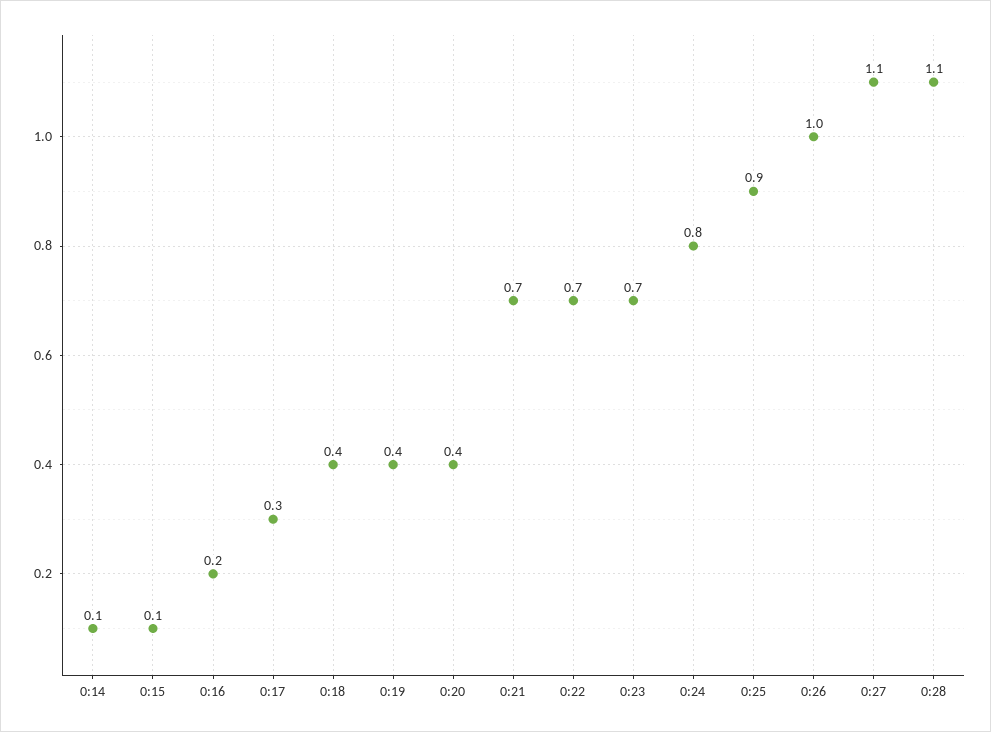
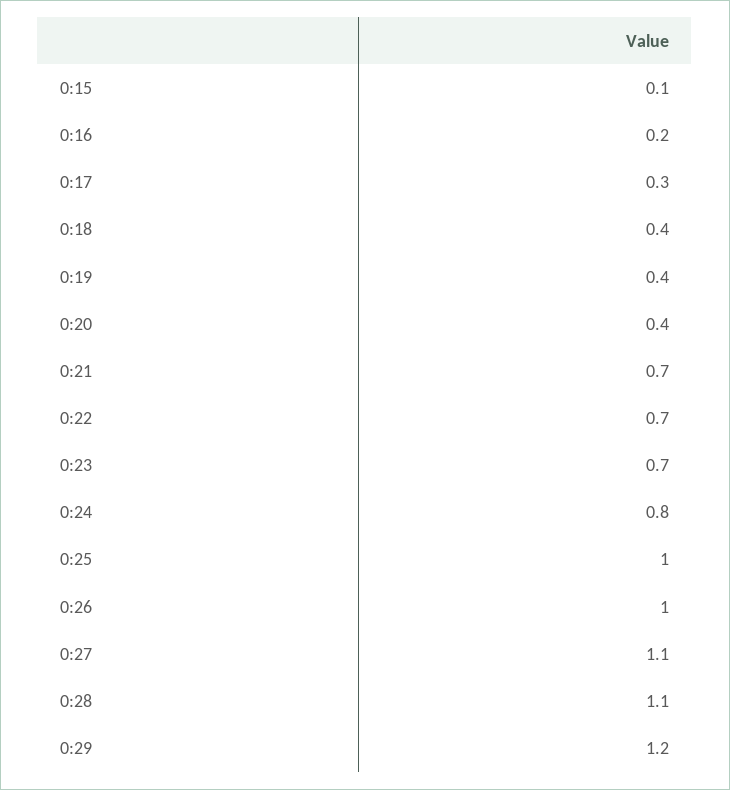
0:14: 0.1 -> none
0:25: 0.9 -> 1
0:29: none -> 1.2

